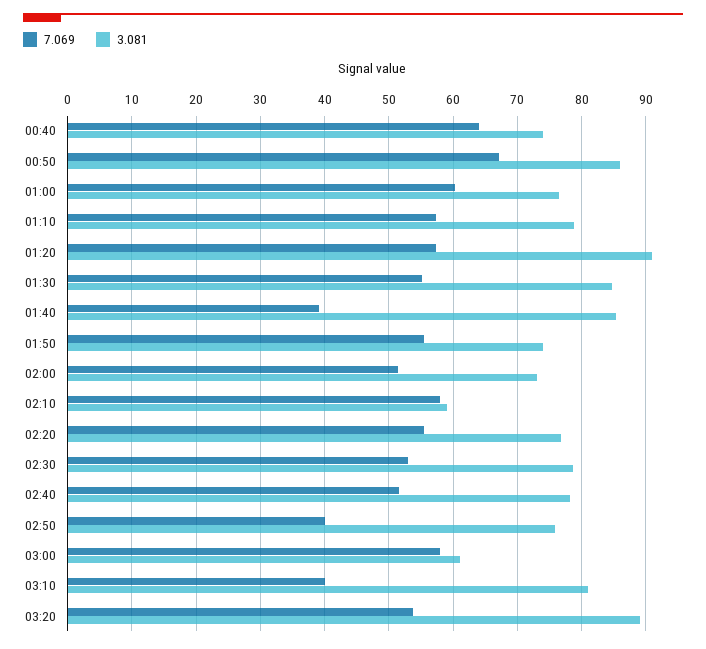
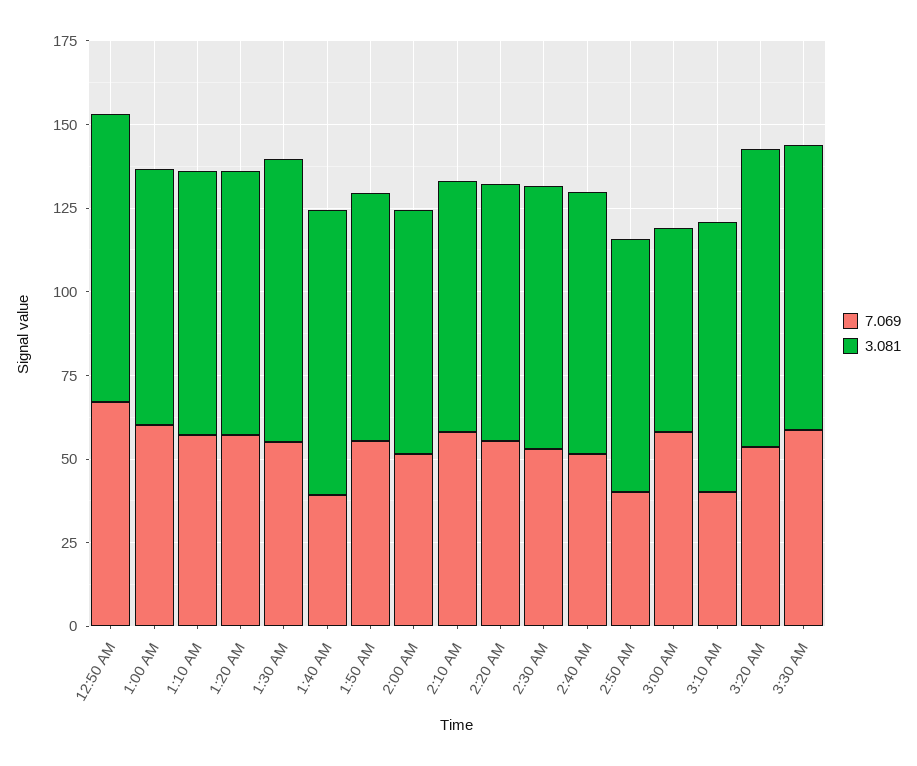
7.069, 00:40: 64 -> none
3.081, 00:40: 74 -> none
3.081, 01:20: 91 -> 80
3.081, 02:10: 59 -> 75
7.069, 3:30 AM: none -> 60
3.081, 3:30 AM: none -> 85

